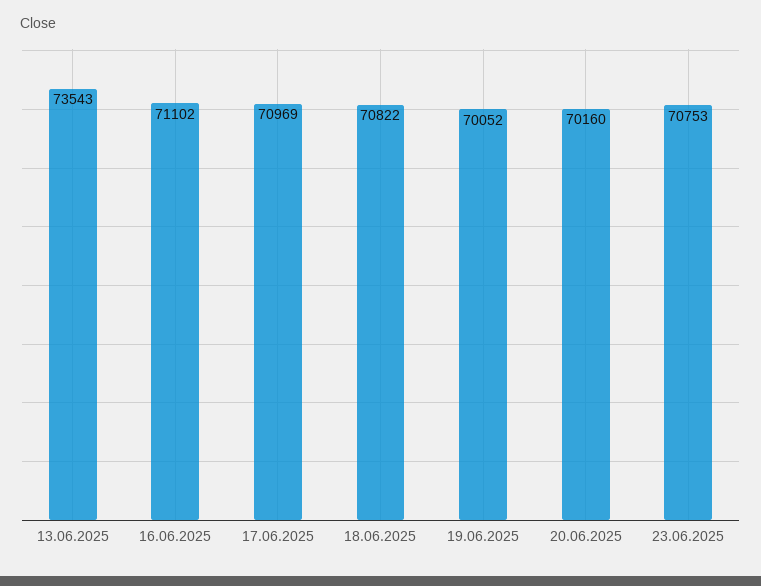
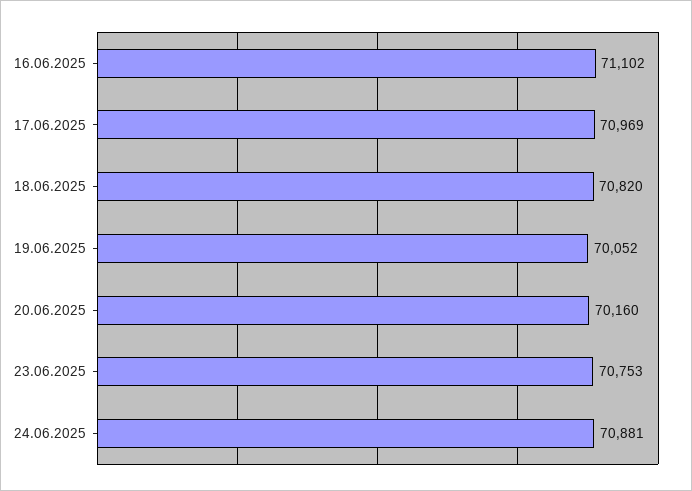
13.06.2025: 73543 -> none
18.06.2025: 70822 -> 70820
24.06.2025: none -> 70881

